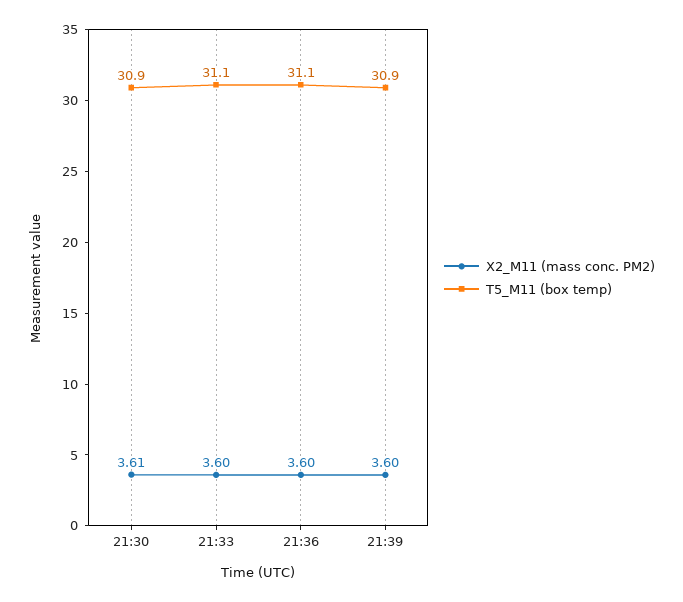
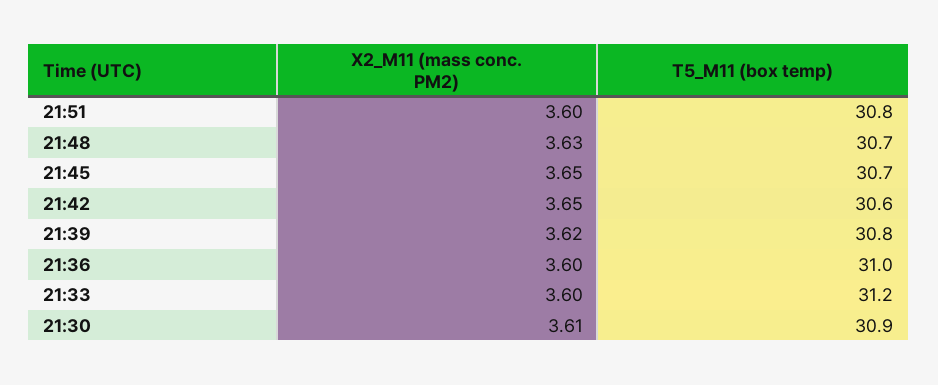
T5_M11 (box temp), 21:33: 31.1 -> 31.2
T5_M11 (box temp), 21:36: 31.1 -> 31
X2_M11 (mass conc. PM2), 21:39: 3.6 -> 3.62
T5_M11 (box temp), 21:39: 30.9 -> 30.8
X2_M11 (mass conc. PM2), 21:51: none -> 3.6
T5_M11 (box temp), 21:51: none -> 30.8
X2_M11 (mass conc. PM2), 21:48: none -> 3.63
T5_M11 (box temp), 21:48: none -> 30.7
X2_M11 (mass conc. PM2), 21:45: none -> 3.65
T5_M11 (box temp), 21:45: none -> 30.7
X2_M11 (mass conc. PM2), 21:42: none -> 3.65
T5_M11 (box temp), 21:42: none -> 30.6

